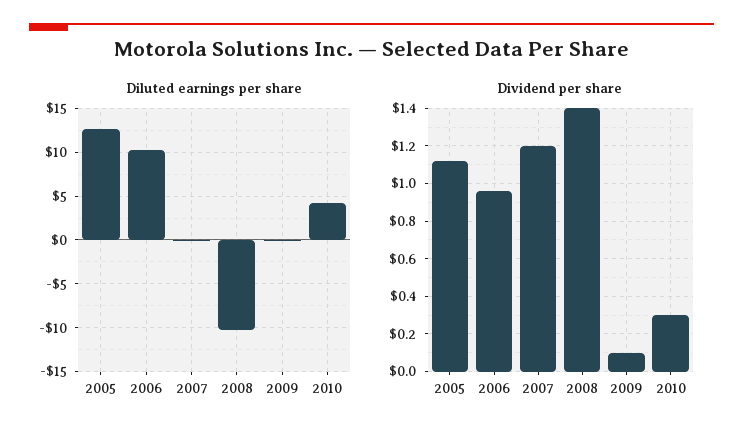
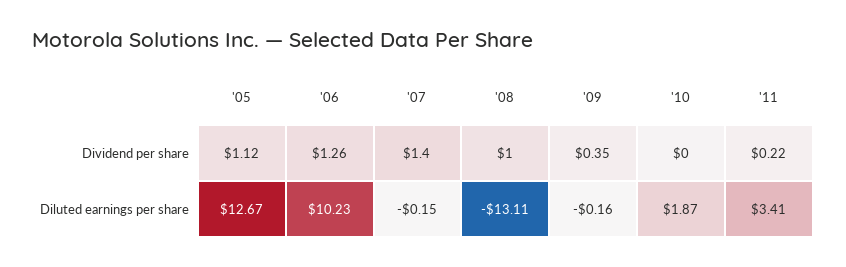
Diluted earnings per share, 2008: -10 -> -13.11
Diluted earnings per share, 2010: 4 -> 1.87
Dividend per share, 2006: 0.95 -> 1.26
Dividend per share, 2007: 1.2 -> 1.4
Dividend per share, 2008: 1.4 -> 1
Dividend per share, 2009: 0.1 -> 0.35
Dividend per share, 2010: 0.3 -> 0
Dividend per share, '11: none -> 0.22
Diluted earnings per share, '11: none -> 3.41

